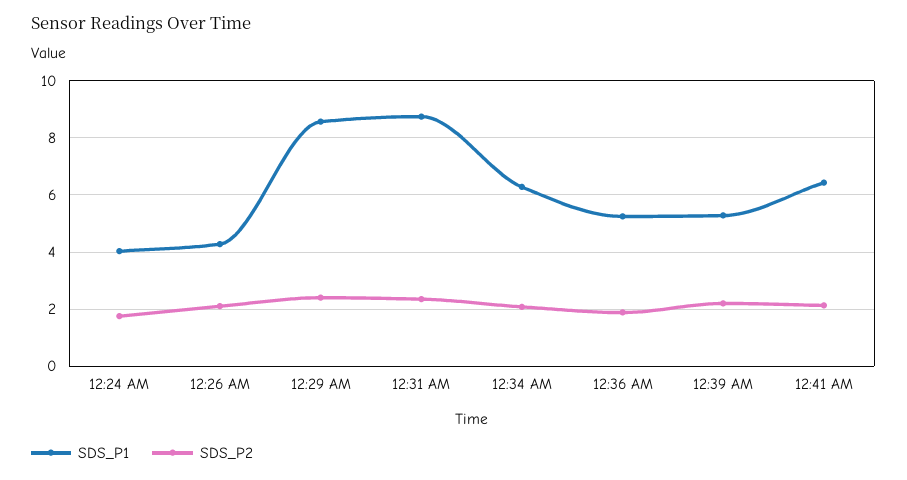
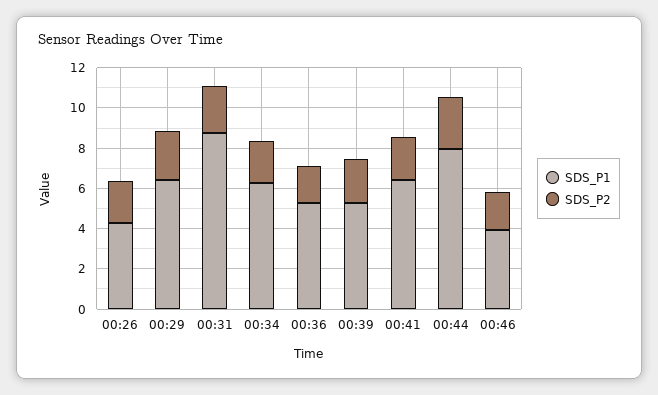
SDS_P1, 12:24 AM: 4 -> none
SDS_P2, 12:24 AM: 1.75 -> none
SDS_P1, 12:29 AM: 8.5 -> 6.5
SDS_P1, 00:44: none -> 8
SDS_P2, 00:44: none -> 2.5
SDS_P1, 00:46: none -> 4
SDS_P2, 00:46: none -> 2

